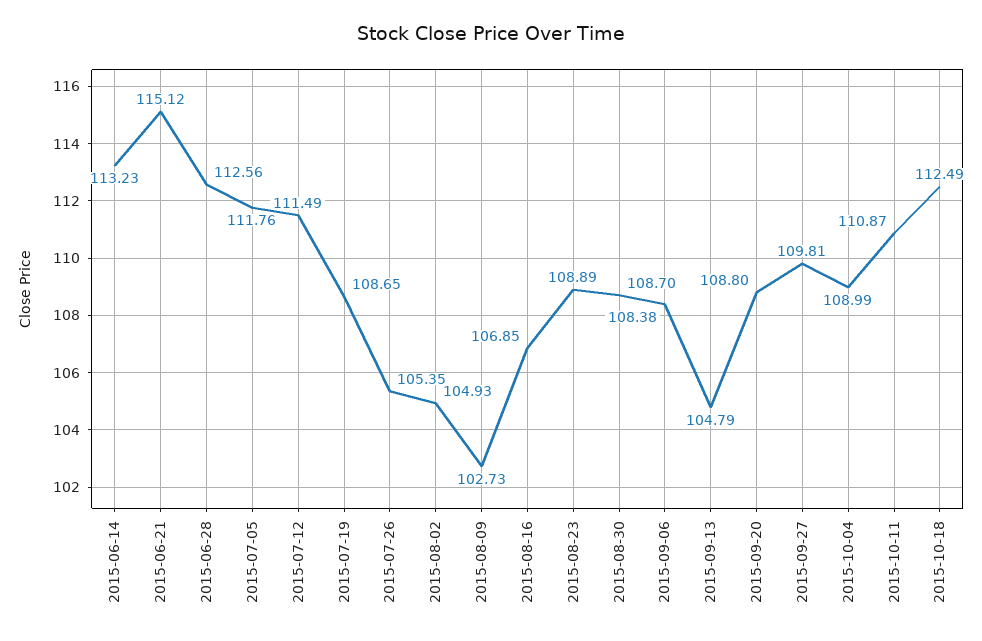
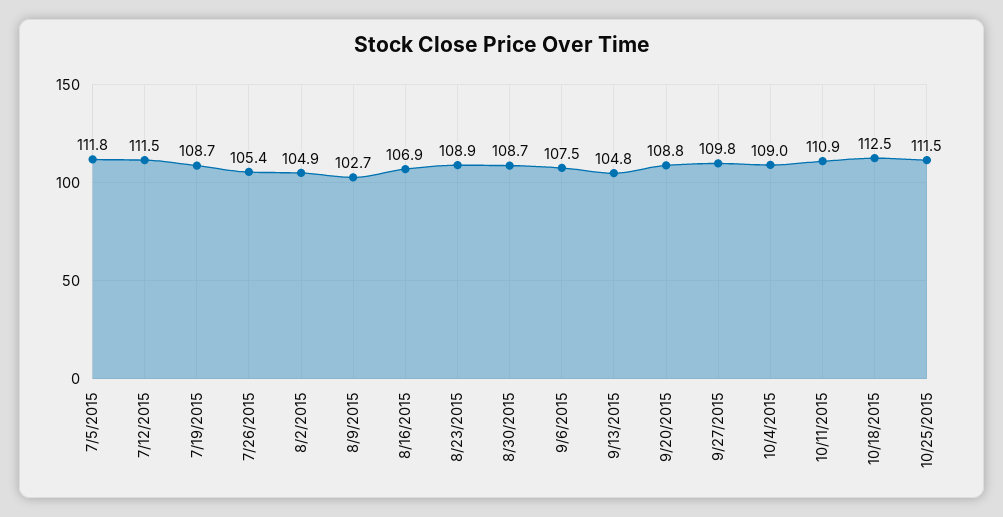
2015-06-14: 113.23 -> none
2015-06-21: 115.12 -> none
2015-06-28: 112.56 -> none
2015-09-06: 108.38 -> 107.5
10/25/2015: none -> 111.5

